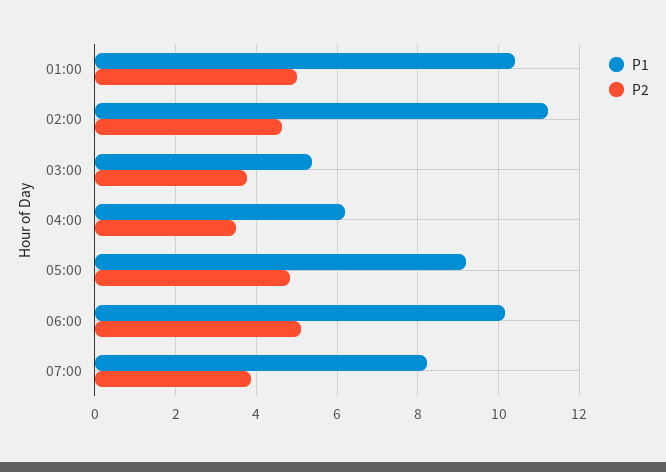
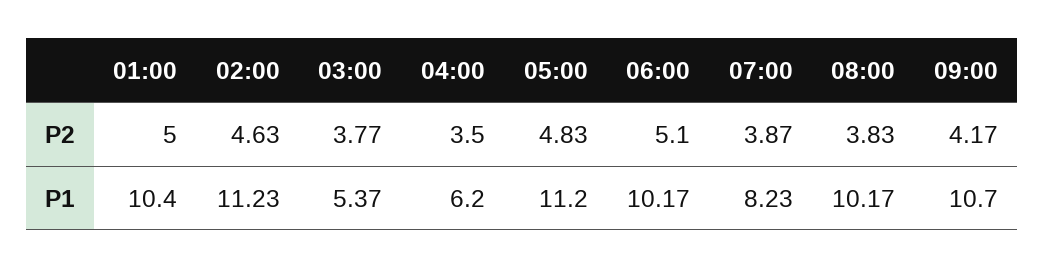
P1, 05:00: 9.2 -> 11.2
P2, 08:00: none -> 3.83
P2, 09:00: none -> 4.17
P1, 08:00: none -> 10.17
P1, 09:00: none -> 10.7

